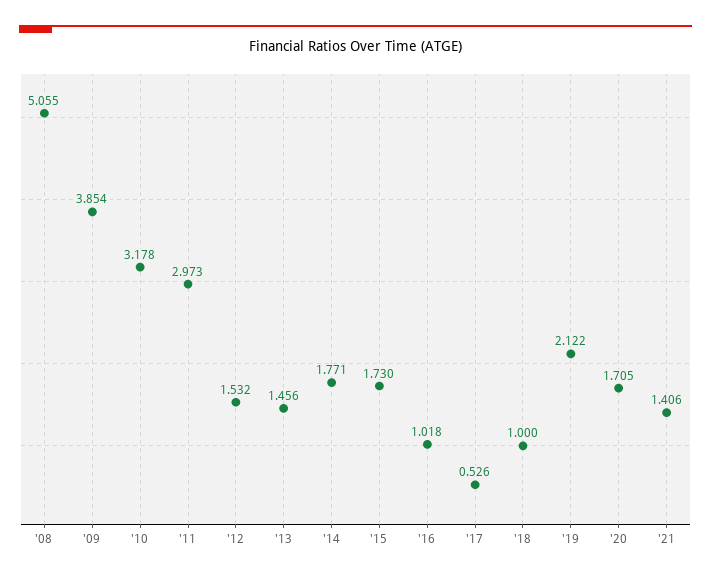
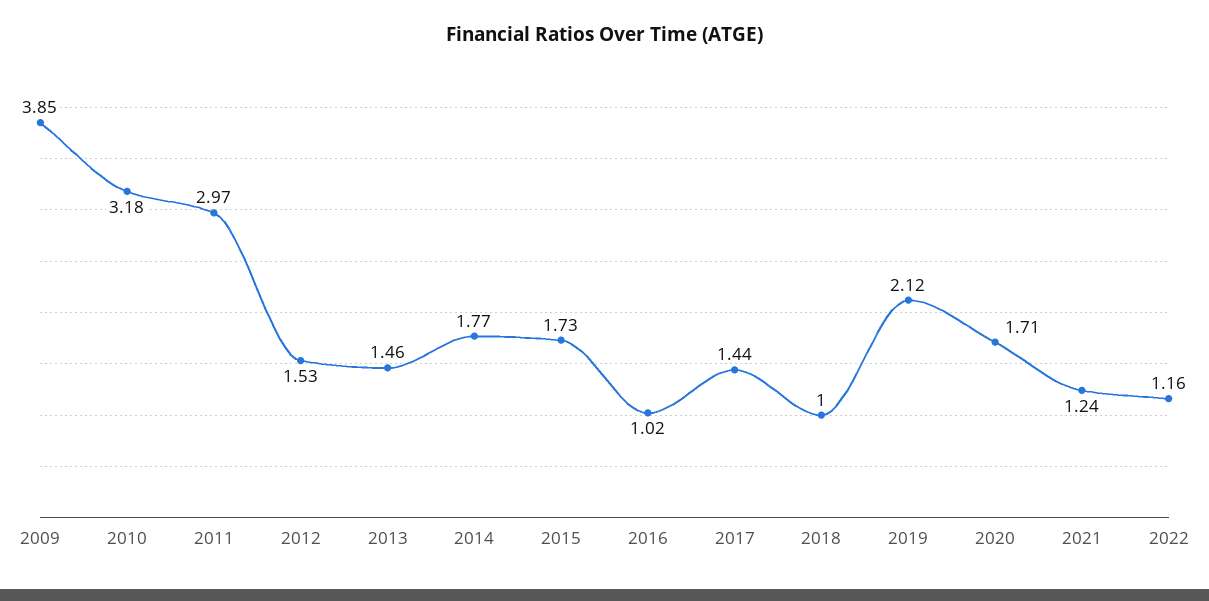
'08: 5.055 -> none
'17: 0.526 -> 1.44
'21: 1.406 -> 1.24
2022: none -> 1.16

